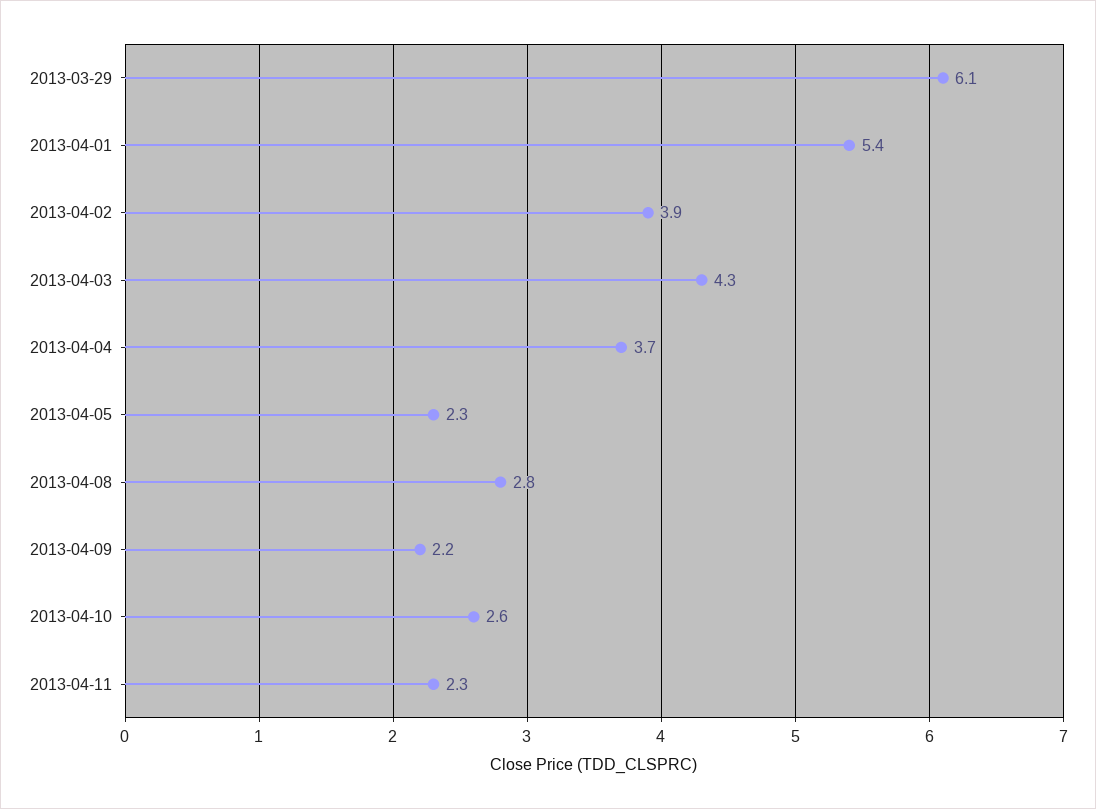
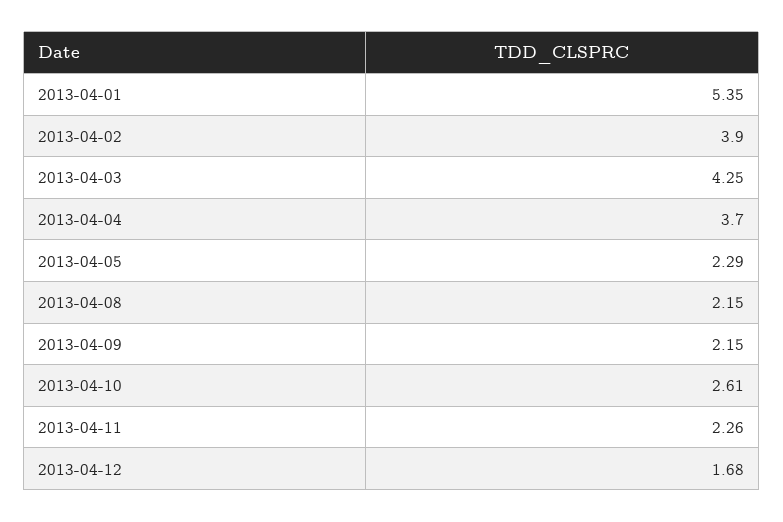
2013-03-29: 6.1 -> none
2013-04-08: 2.8 -> 2.15
2013-04-12: none -> 1.68

